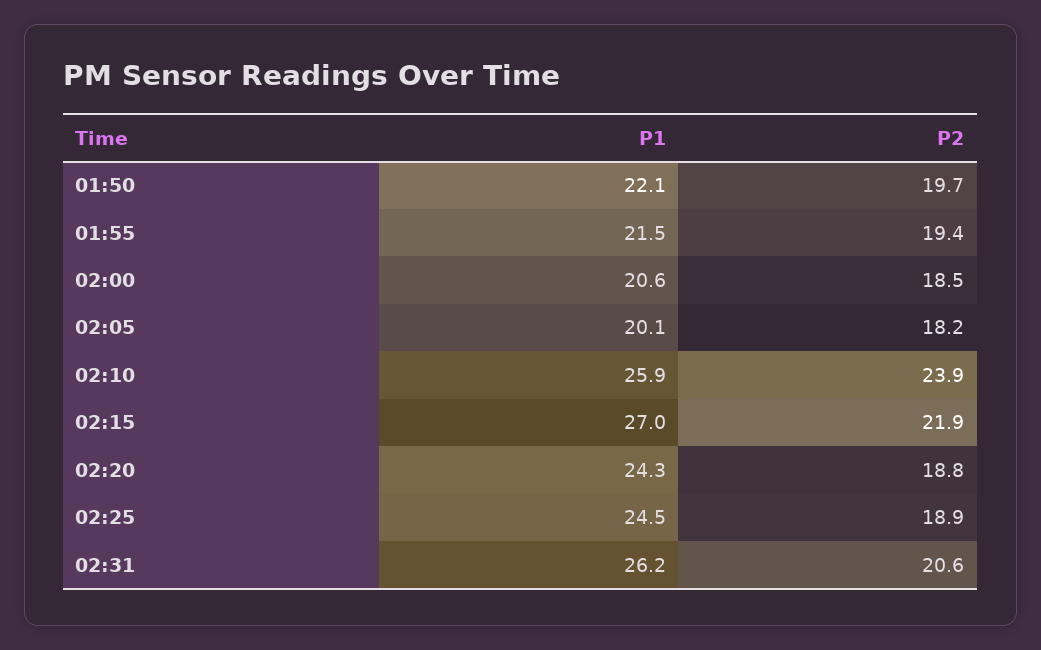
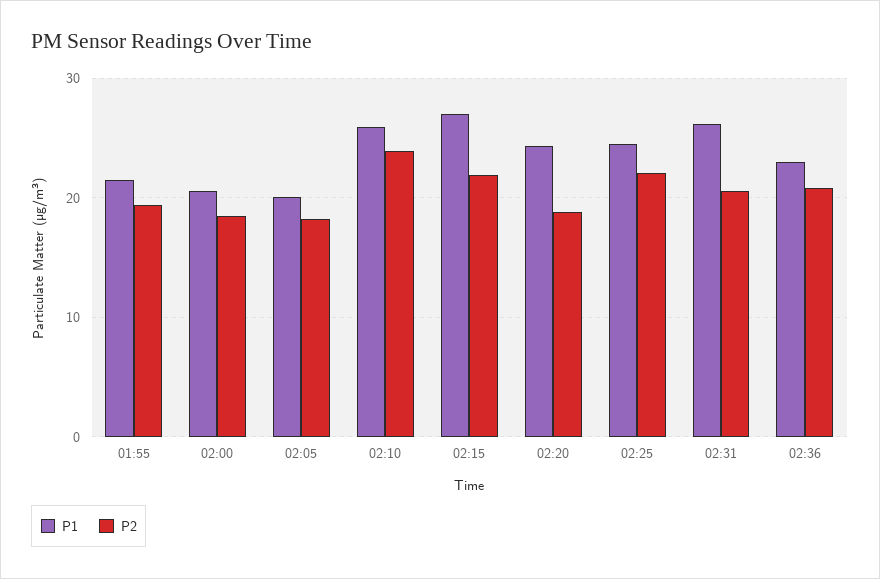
P1, 01:50: 22.1 -> none
P2, 01:50: 19.7 -> none
P2, 02:25: 18.9 -> 22
P1, 02:36: none -> 23
P2, 02:36: none -> 21

